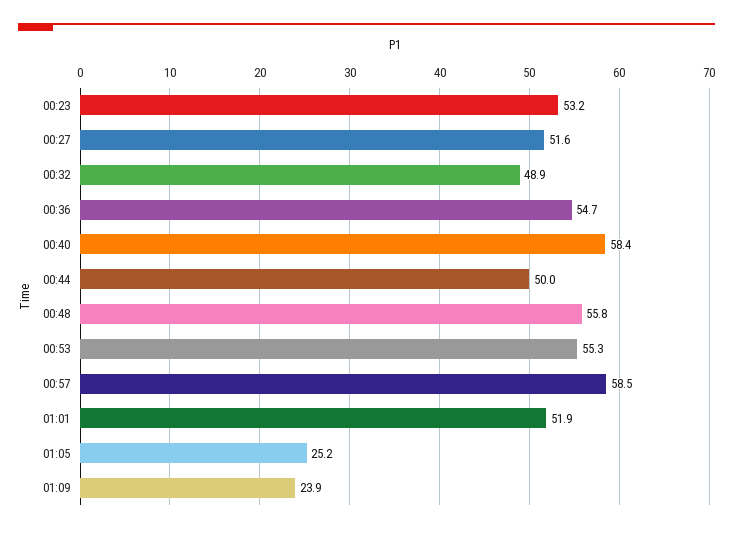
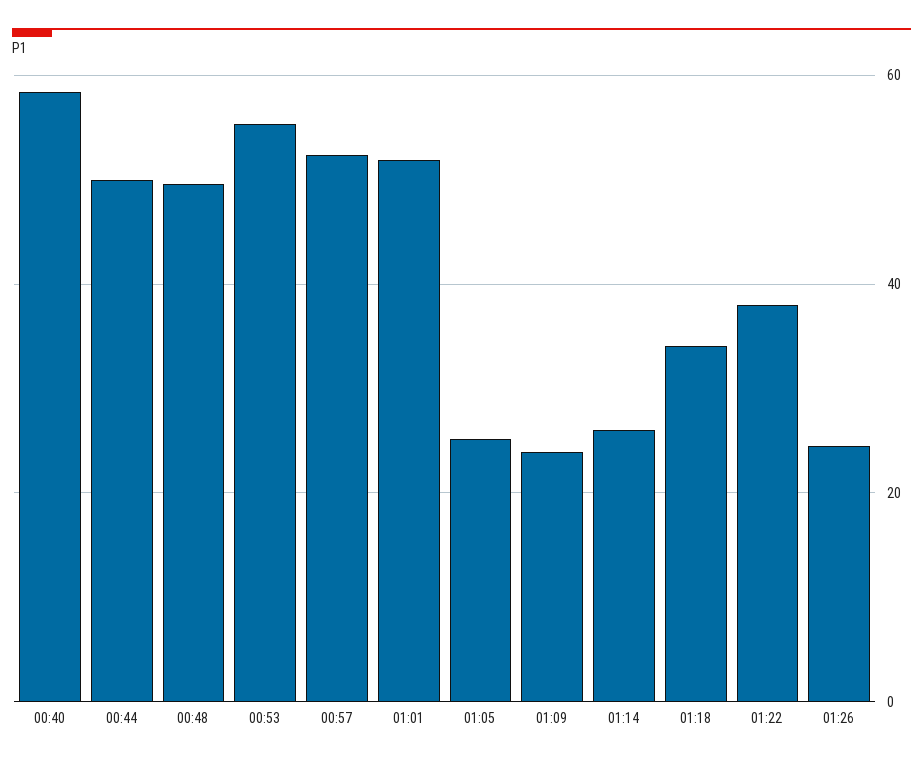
00:23: 53.2 -> none
00:27: 51.6 -> none
00:32: 48.9 -> none
00:36: 54.7 -> none
00:48: 55.8 -> 50
00:57: 58.5 -> 52
01:14: none -> 26
01:18: none -> 34
01:22: none -> 38
01:26: none -> 24

